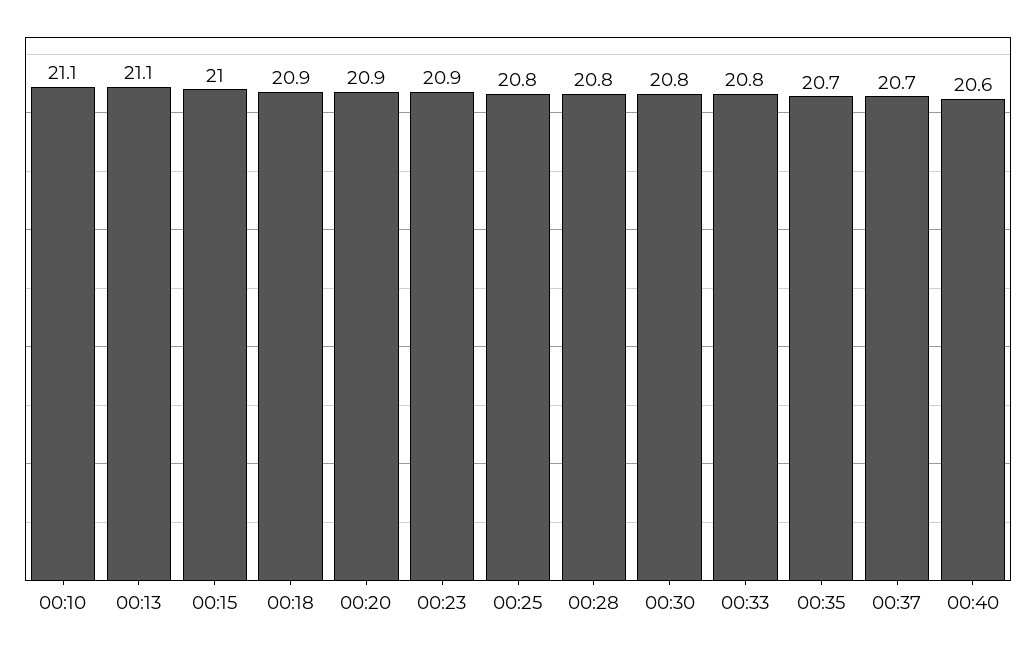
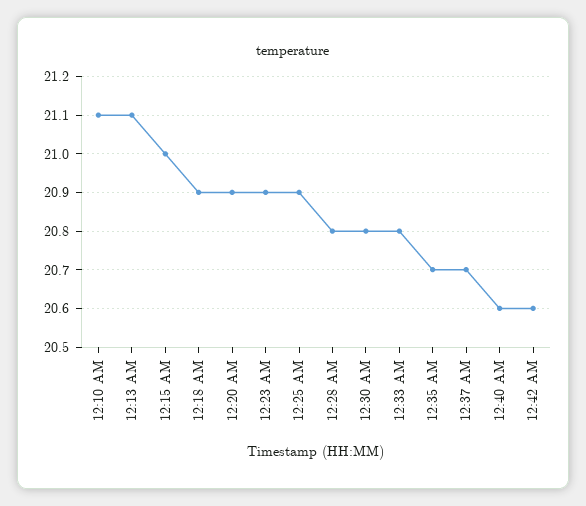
00:25: 20.8 -> 20.9
12:42 AM: none -> 20.6

